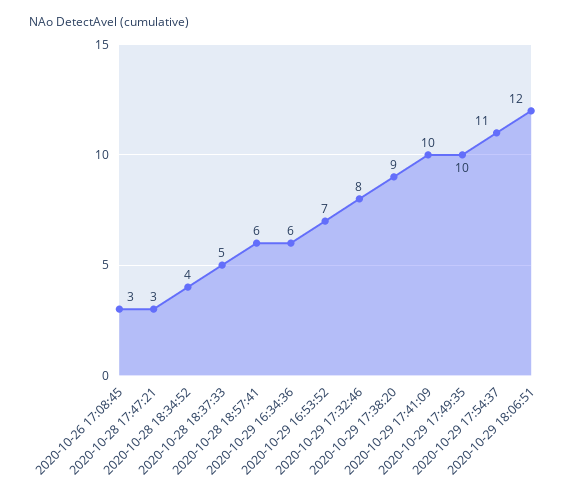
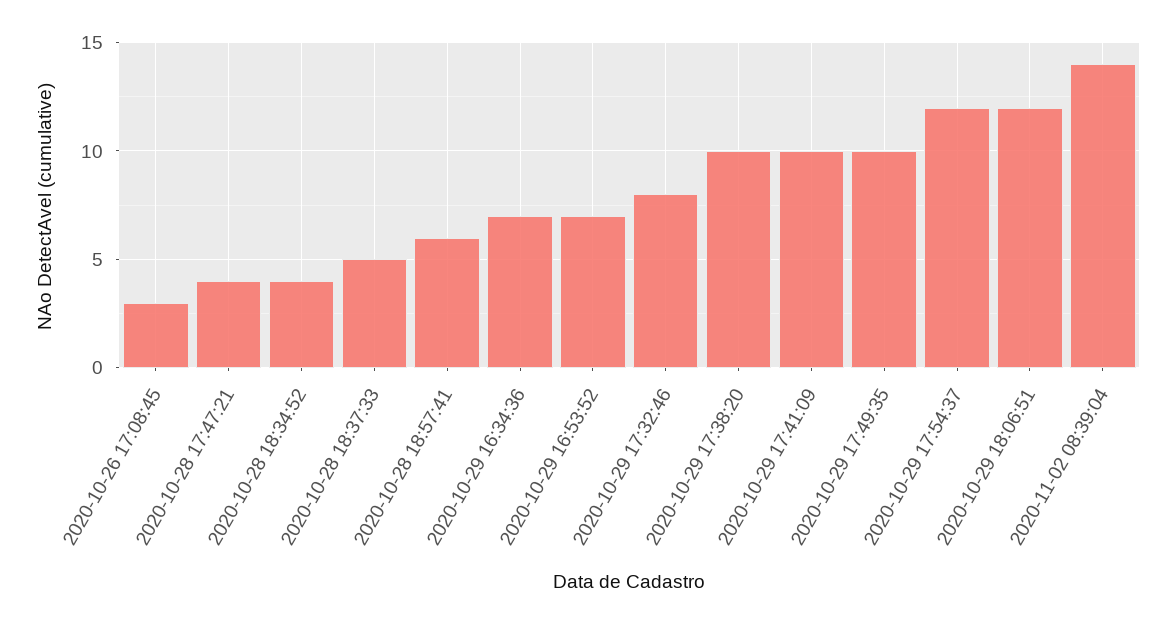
2020-10-28 17:47:21: 3 -> 4
2020-10-29 16:34:36: 6 -> 7
2020-10-29 17:38:20: 9 -> 10
2020-10-29 17:54:37: 11 -> 12
2020-11-02 08:39:04: none -> 14

